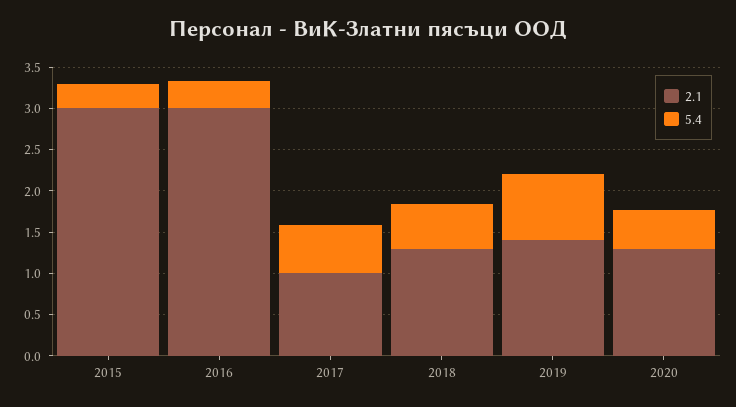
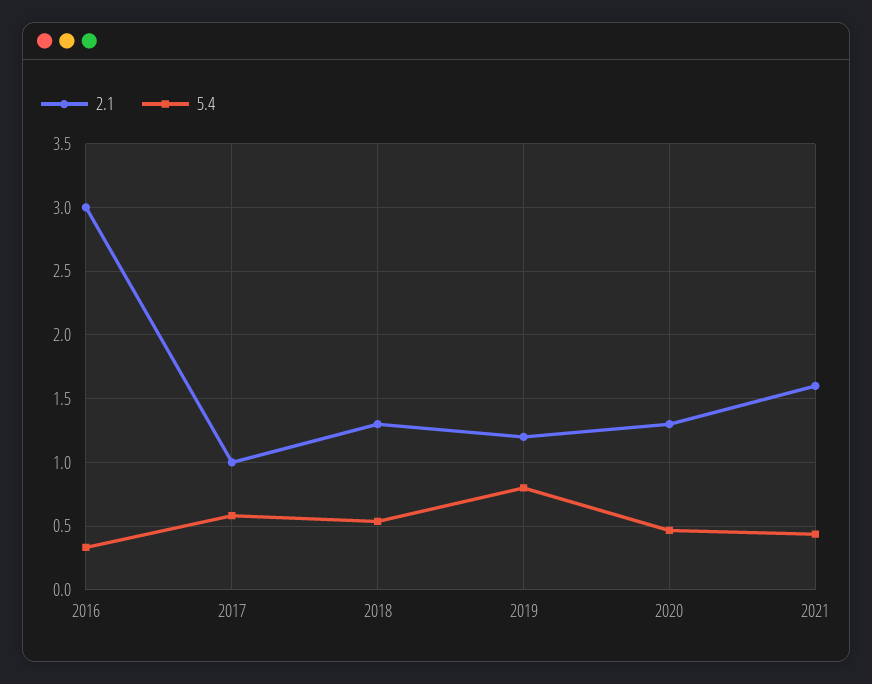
2.1, 2015: 3 -> none
5.4, 2015: 0.3 -> none
2.1, 2019: 1.4 -> 1.2
2.1, 2021: none -> 1.6
5.4, 2021: none -> 0.45

